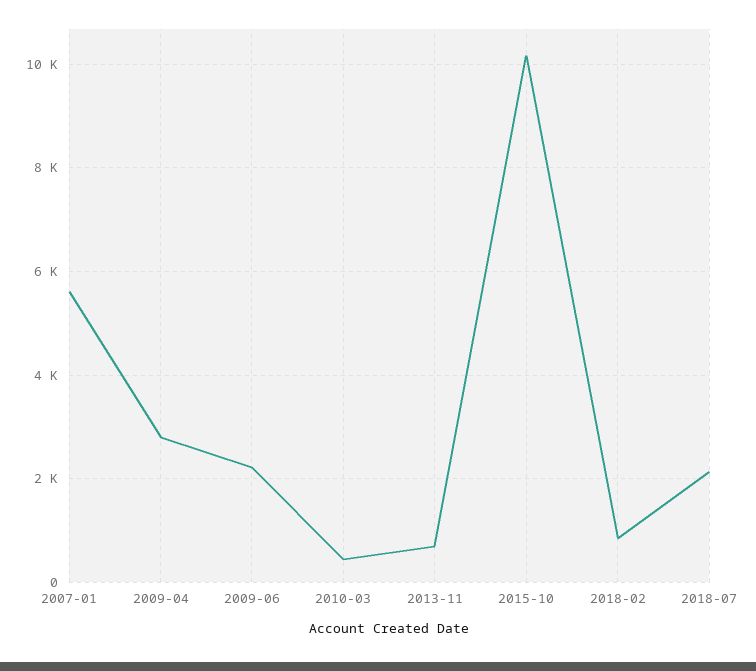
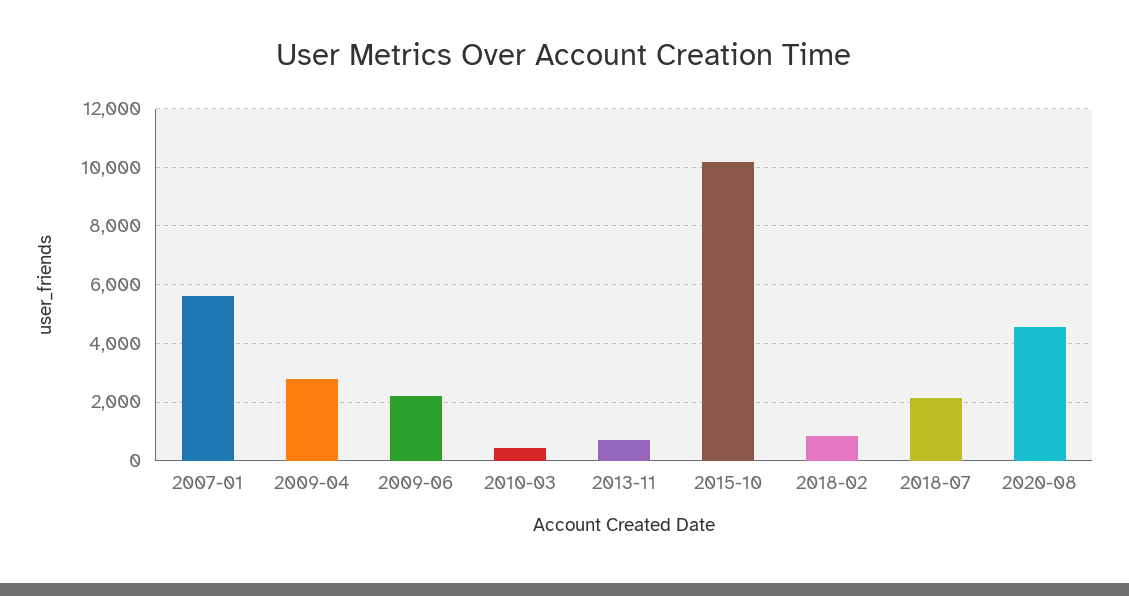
2020-08: none -> 4500

